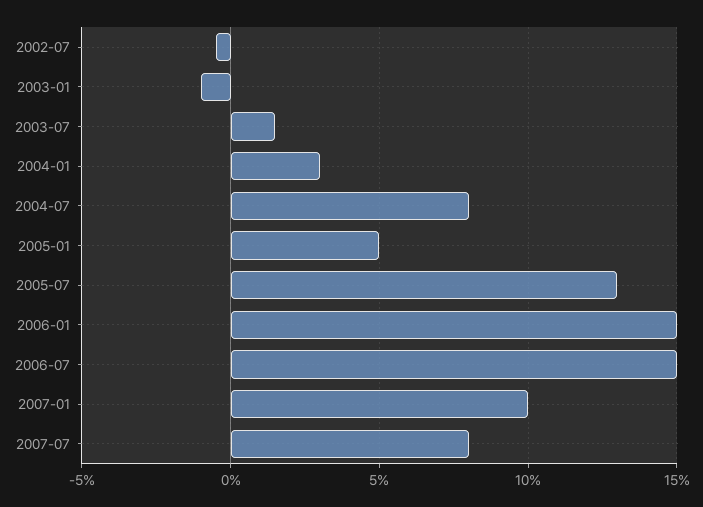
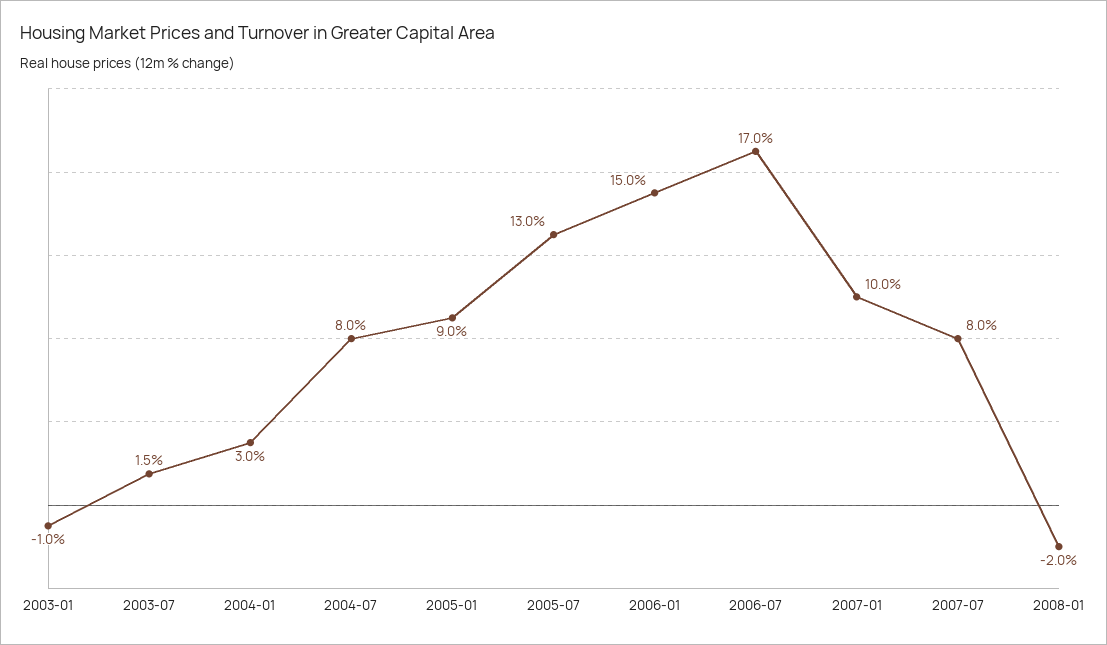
2002-07: -0.5 -> none
2005-01: 5 -> 9
2006-07: 15 -> 17
2008-01: none -> -2

